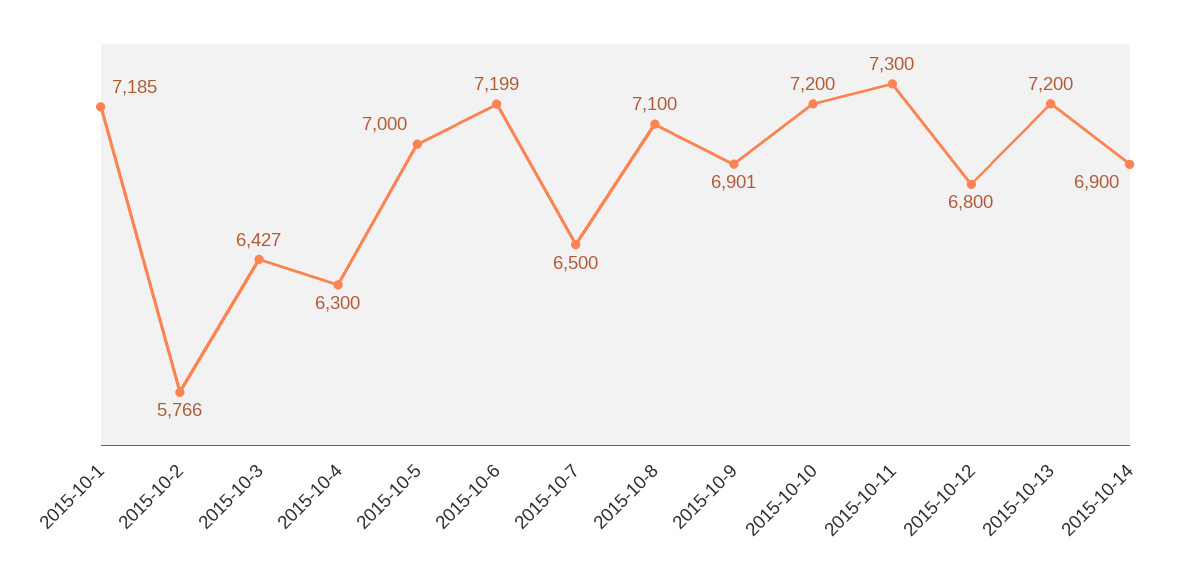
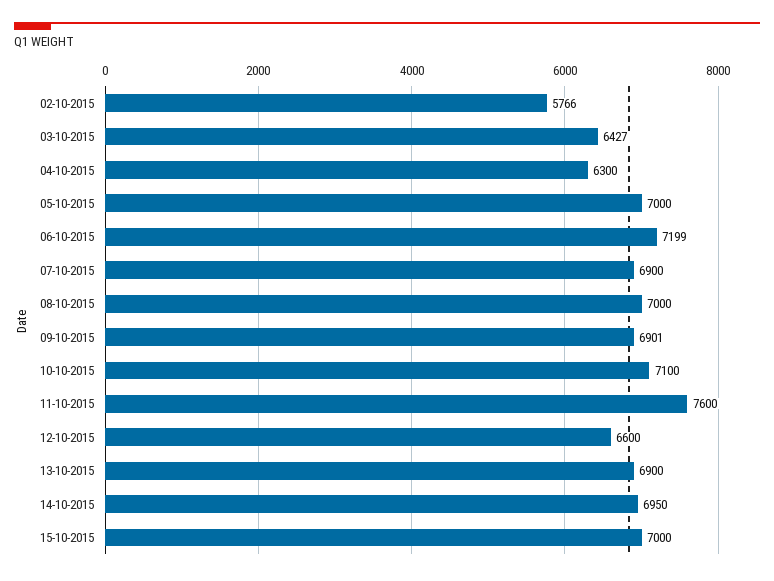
2015-10-1: 7185 -> none
2015-10-7: 6500 -> 6900
2015-10-8: 7100 -> 7000
2015-10-10: 7200 -> 7100
2015-10-11: 7300 -> 7600
2015-10-12: 6800 -> 6600
2015-10-13: 7200 -> 6900
2015-10-14: 6900 -> 6950
15-10-2015: none -> 7000

